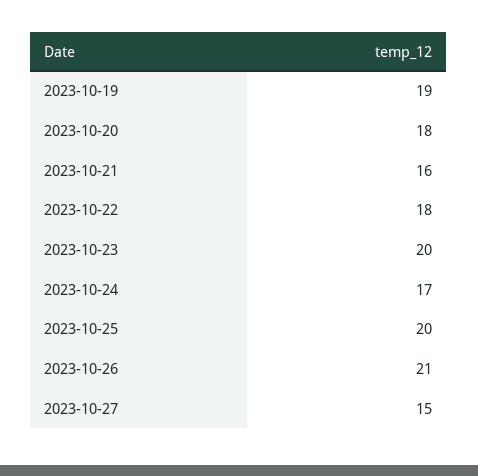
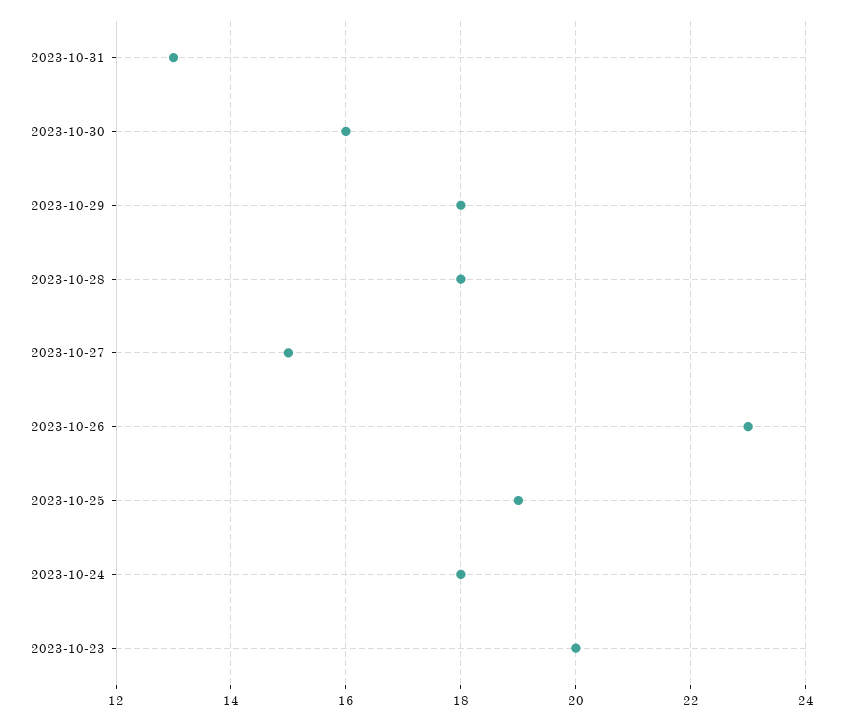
2023-10-19: 19 -> none
2023-10-20: 18 -> none
2023-10-21: 16 -> none
2023-10-22: 18 -> none
2023-10-24: 17 -> 18
2023-10-25: 20 -> 19
2023-10-26: 21 -> 23
2023-10-31: none -> 13
2023-10-30: none -> 16
2023-10-29: none -> 18
2023-10-28: none -> 18

